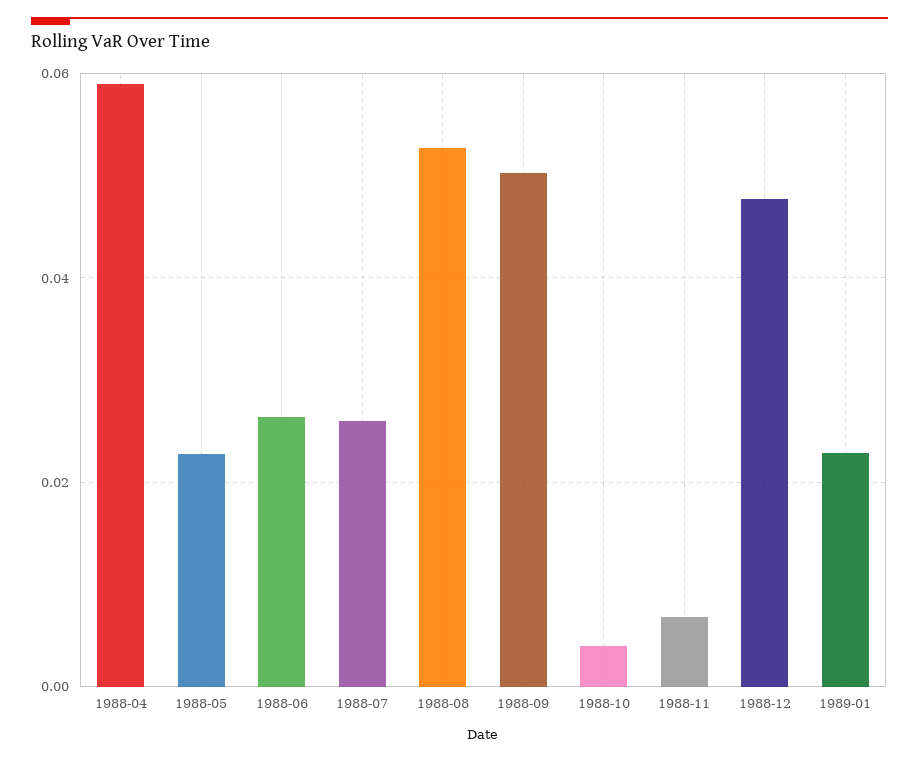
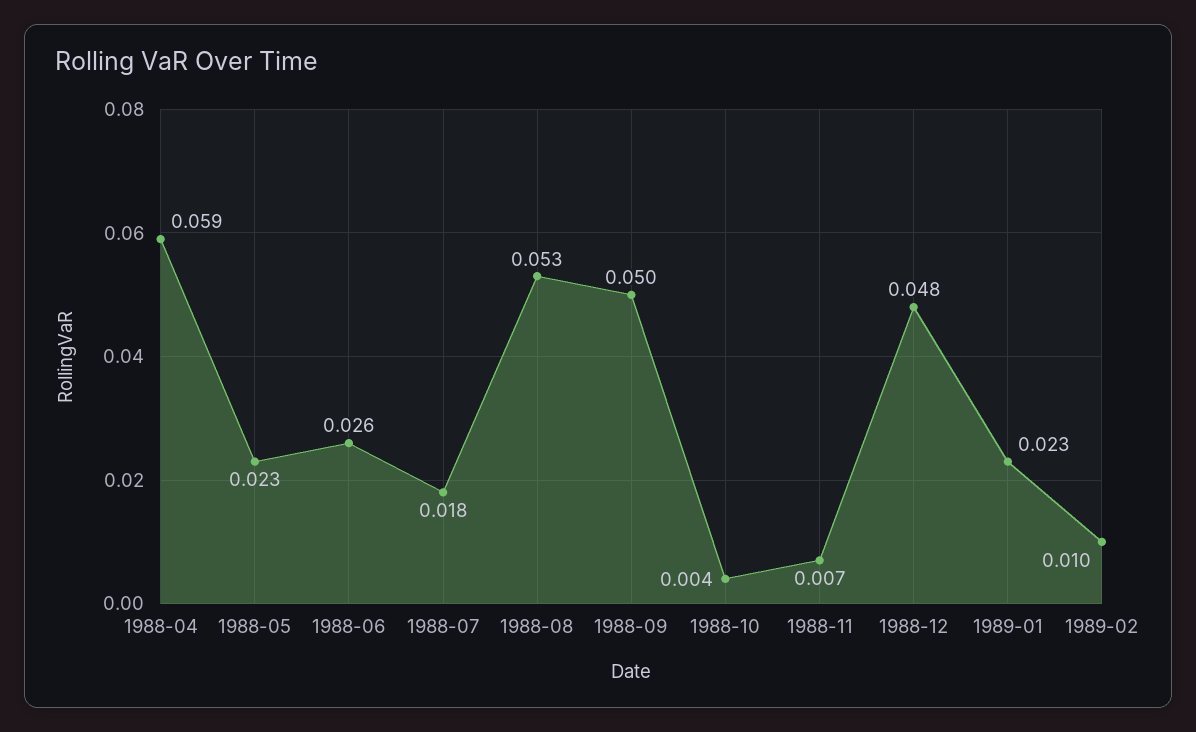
1988-07: 0.026 -> 0.018
1989-02: none -> 0.01

